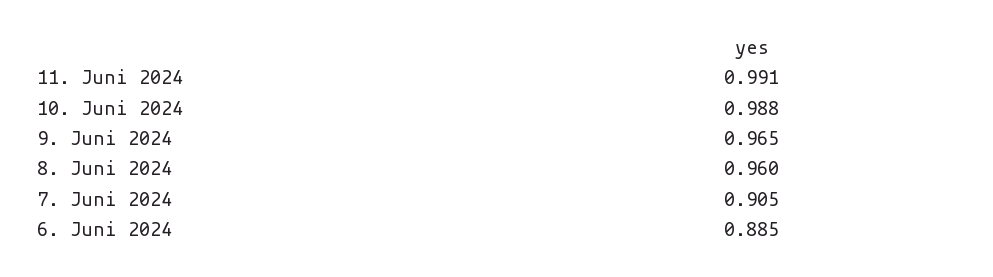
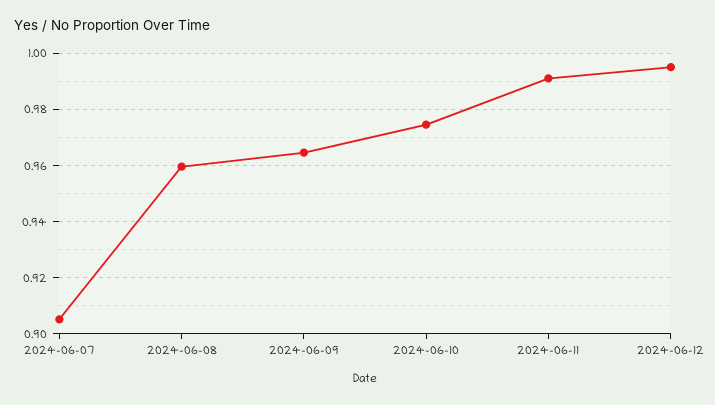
10. Juni 2024: 0.988 -> 0.975
6. Juni 2024: 0.885 -> none
2024-06-12: none -> 0.995

